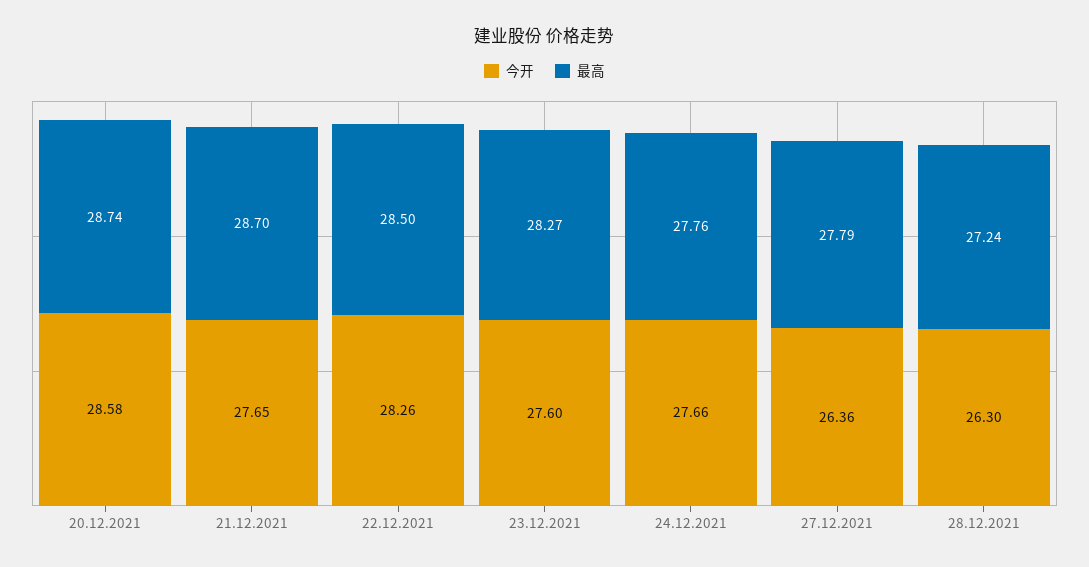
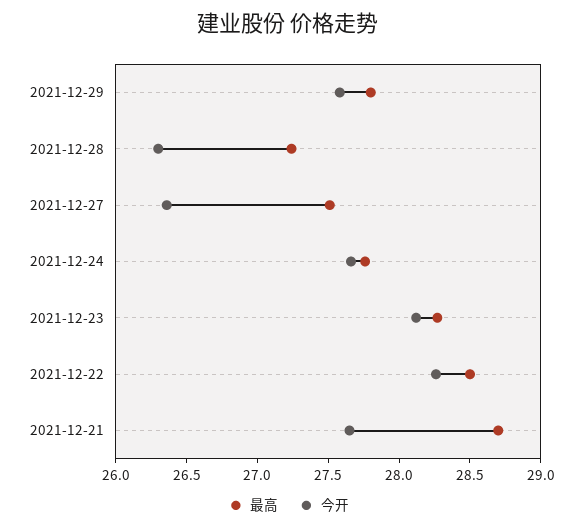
今开, 20.12.2021: 28.58 -> none
最高, 20.12.2021: 28.74 -> none
今开, 23.12.2021: 27.6 -> 28.1
最高, 27.12.2021: 27.79 -> 27.5
最高, 2021-12-29: none -> 27.8
今开, 2021-12-29: none -> 27.6

